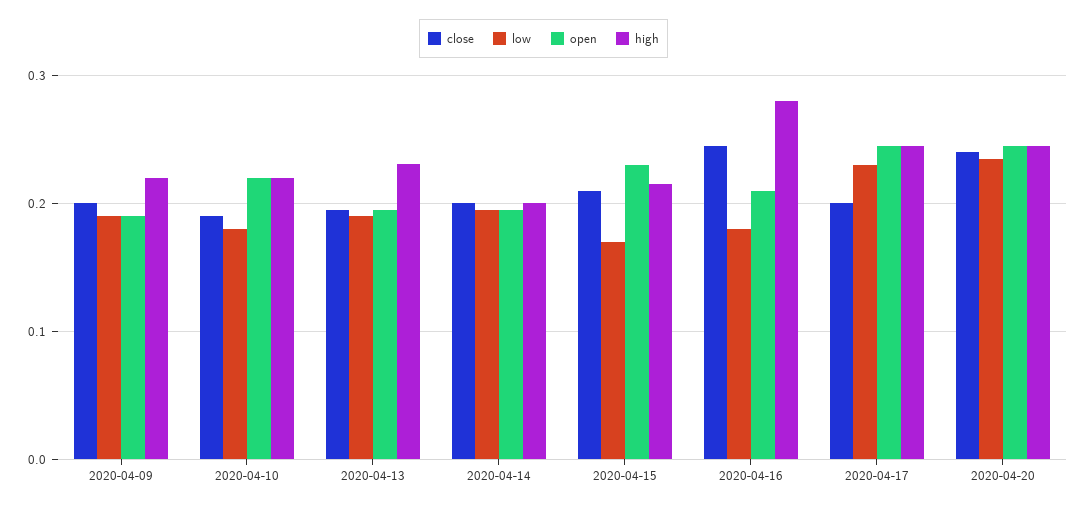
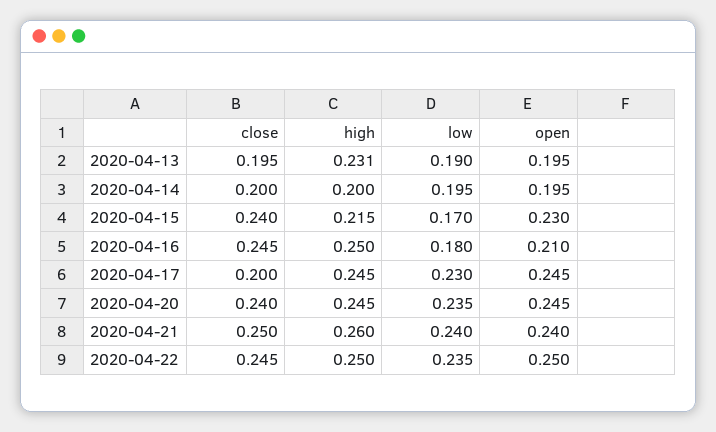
close, 2020-04-09: 0.2 -> none
low, 2020-04-09: 0.19 -> none
open, 2020-04-09: 0.19 -> none
high, 2020-04-09: 0.22 -> none
close, 2020-04-10: 0.19 -> none
low, 2020-04-10: 0.18 -> none
open, 2020-04-10: 0.22 -> none
high, 2020-04-10: 0.22 -> none
close, 2020-04-15: 0.21 -> 0.24
high, 2020-04-16: 0.28 -> 0.25
close, 2020-04-21: none -> 0.25
high, 2020-04-21: none -> 0.26
low, 2020-04-21: none -> 0.24
open, 2020-04-21: none -> 0.24
close, 2020-04-22: none -> 0.245
high, 2020-04-22: none -> 0.25
low, 2020-04-22: none -> 0.235
open, 2020-04-22: none -> 0.25

